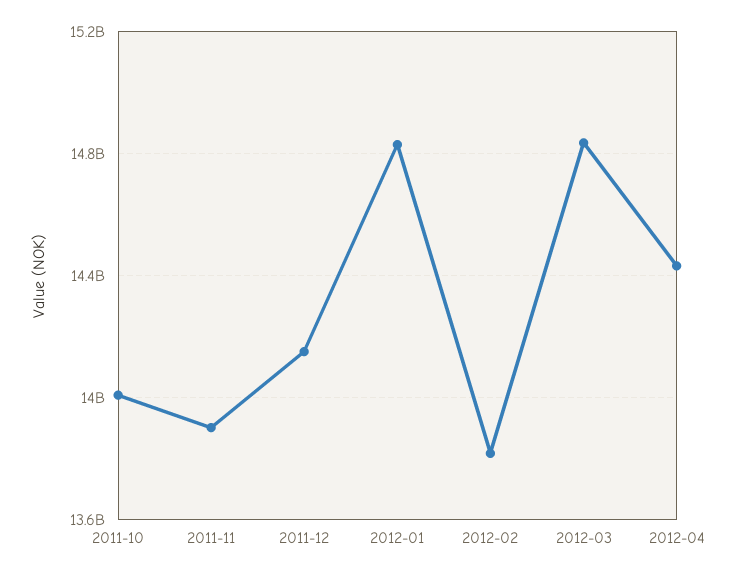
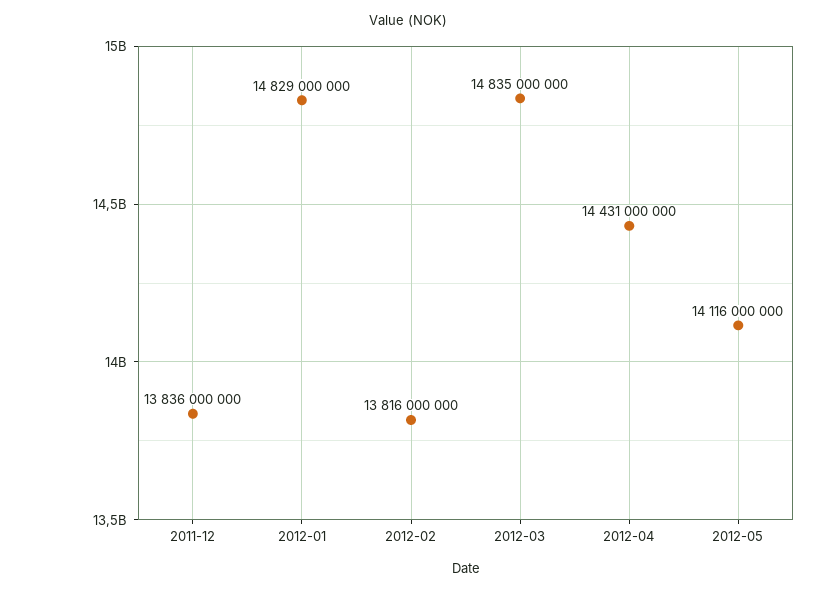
2011-10: 14000000000 -> none
2011-11: 13900000000 -> none
2011-12: 14150000000 -> 13836000000
2012-05: none -> 14116000000

